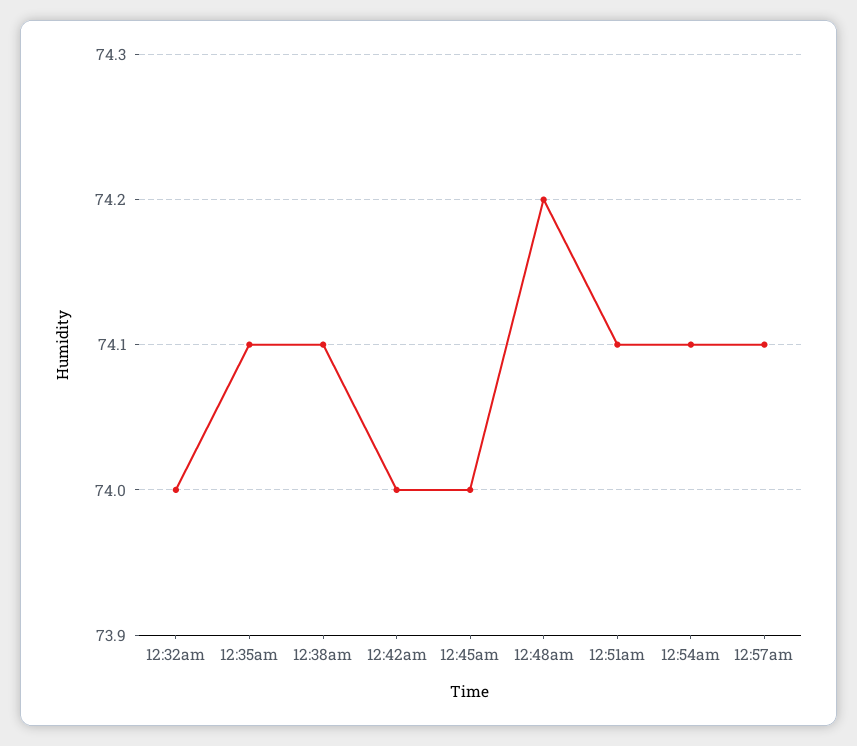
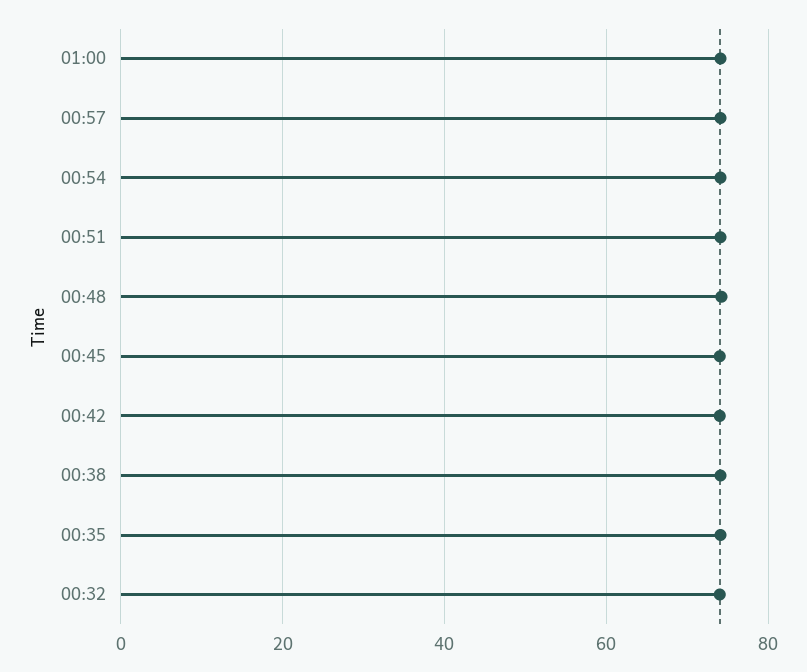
01:00: none -> 74

